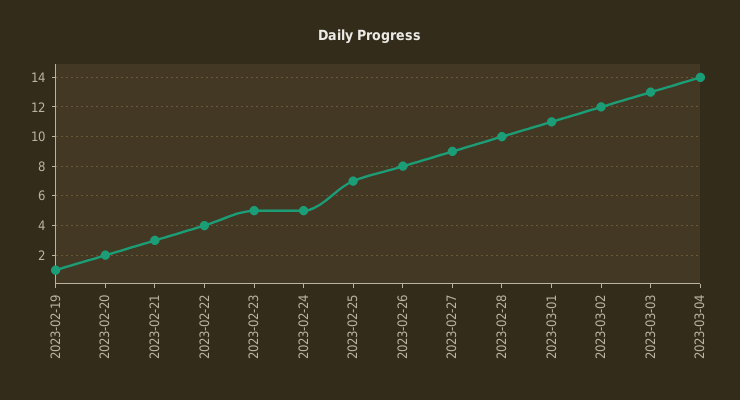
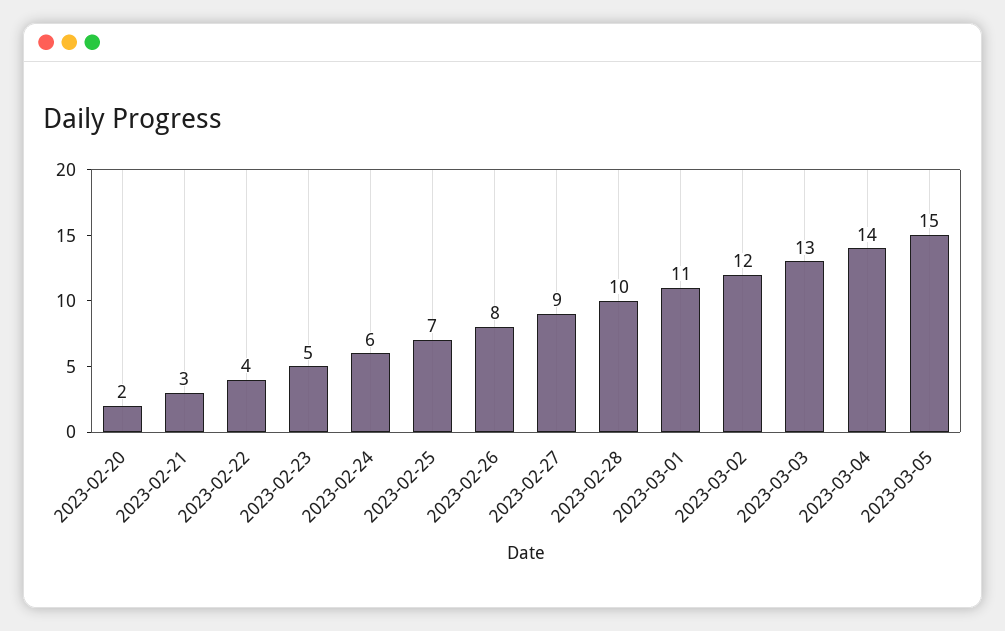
2023-02-19: 1 -> none
2023-02-24: 5 -> 6
2023-03-05: none -> 15

